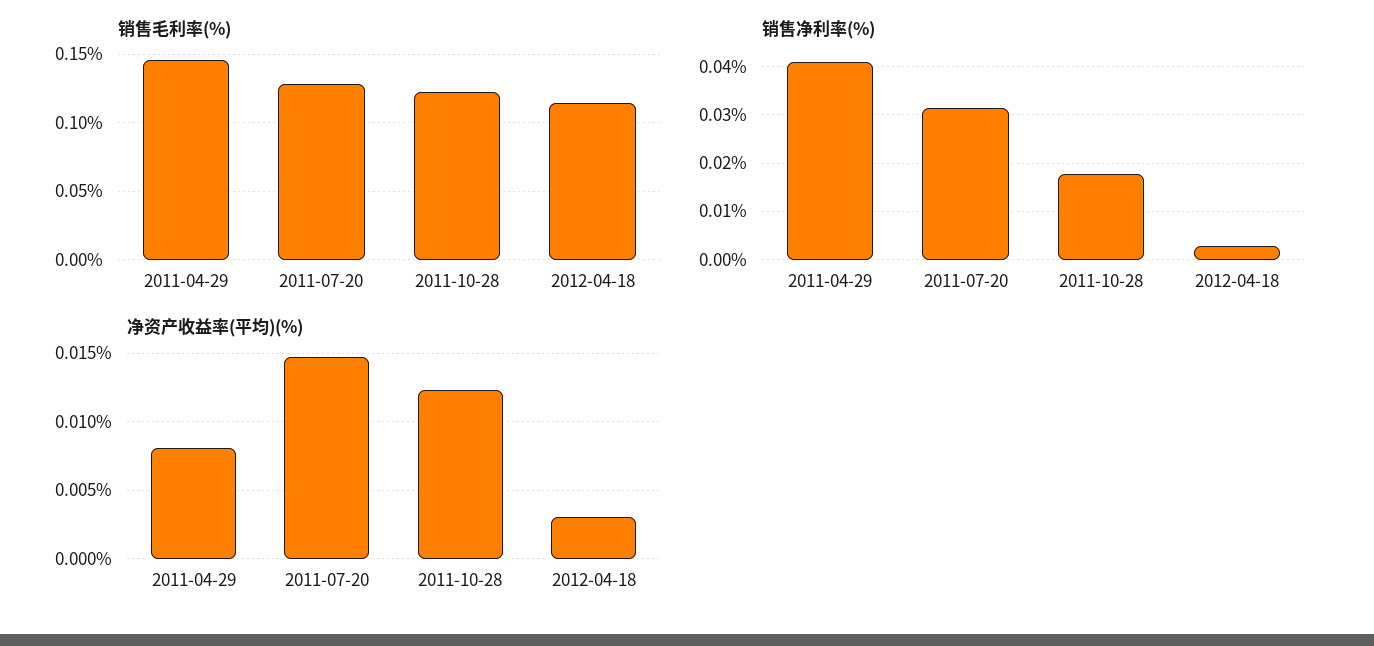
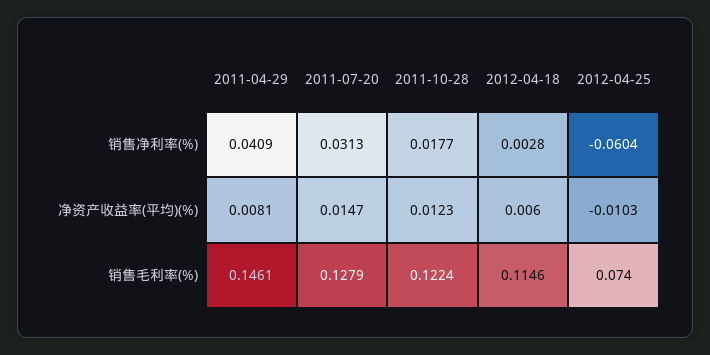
净资产收益率(平均)(%), 2012-04-18: 0.003 -> 0.006
销售净利率(%), 2012-04-25: none -> -0.0604
净资产收益率(平均)(%), 2012-04-25: none -> -0.0103
销售毛利率(%), 2012-04-25: none -> 0.074

